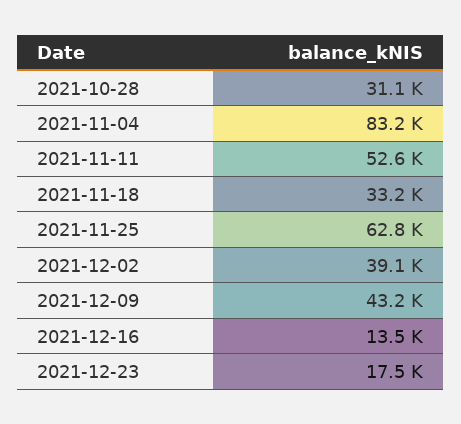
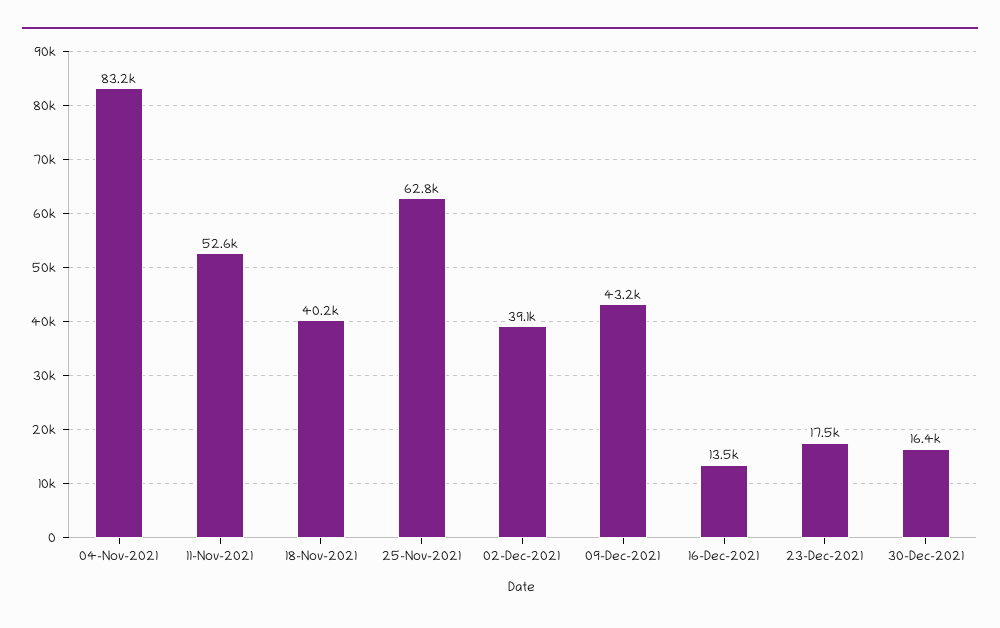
2021-10-28: 31100 -> none
2021-11-18: 33200 -> 40200
30-Dec-2021: none -> 16400

